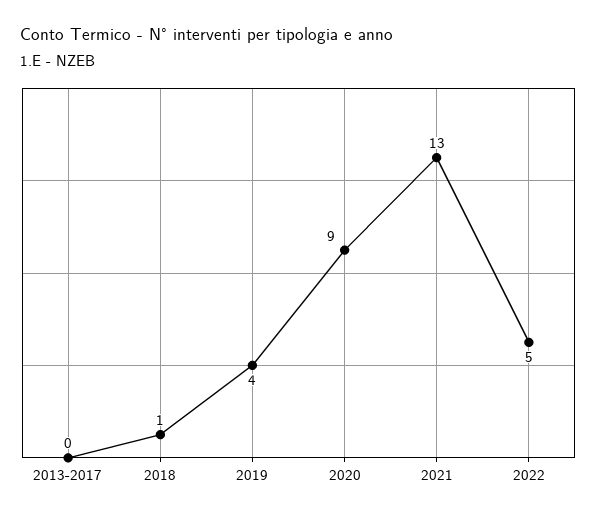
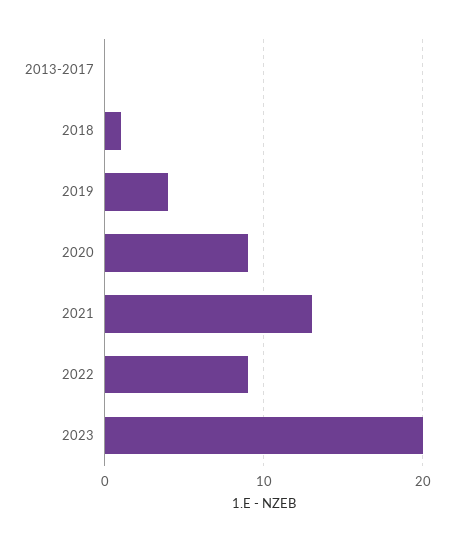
2022: 5 -> 9
2023: none -> 20

